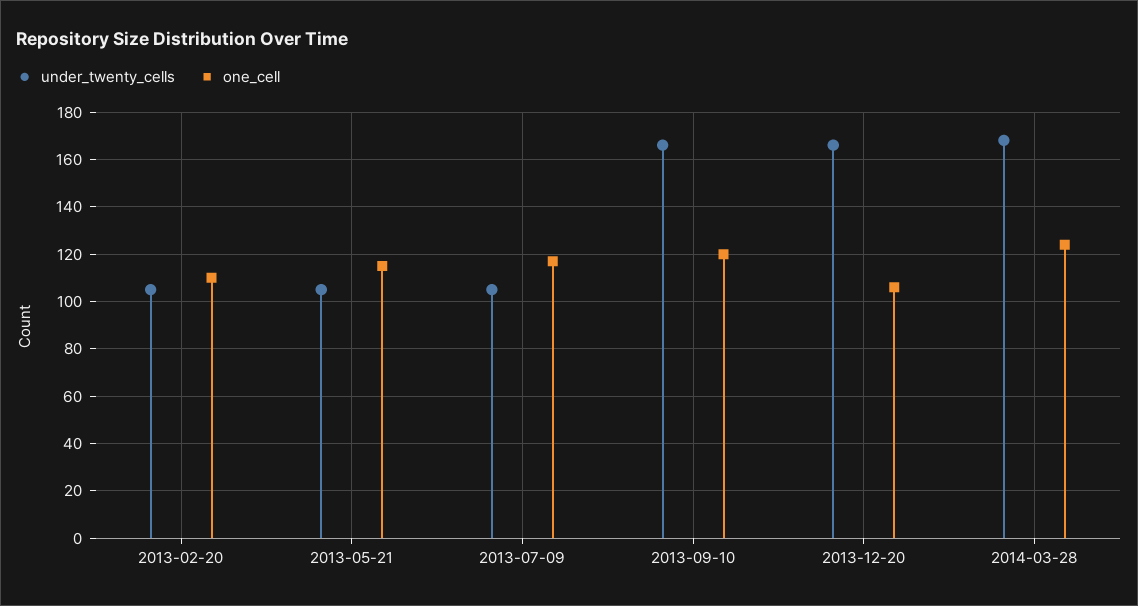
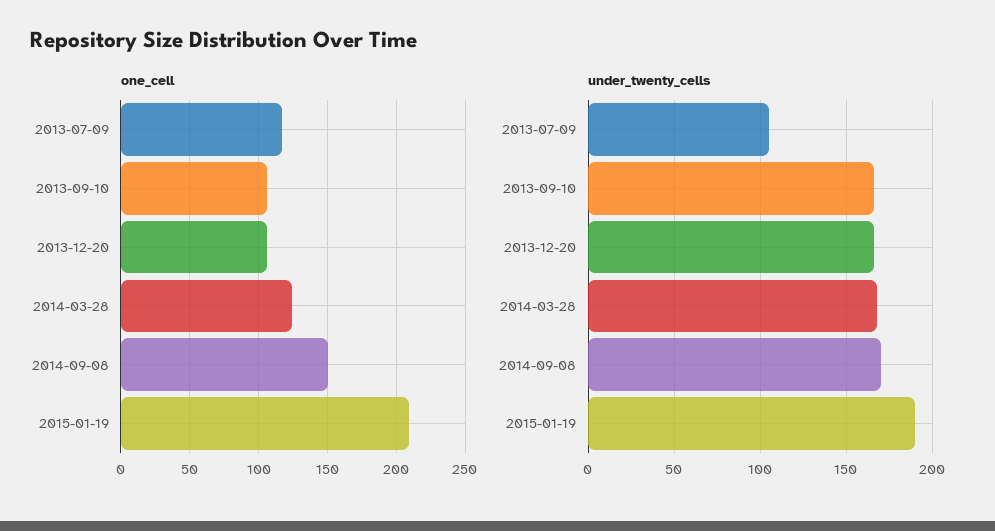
under_twenty_cells, 2013-02-20: 105 -> none
one_cell, 2013-02-20: 110 -> none
under_twenty_cells, 2013-05-21: 105 -> none
one_cell, 2013-05-21: 115 -> none
one_cell, 2013-09-10: 120 -> 105
one_cell, 2014-09-08: none -> 150
one_cell, 2015-01-19: none -> 210
under_twenty_cells, 2014-09-08: none -> 170
under_twenty_cells, 2015-01-19: none -> 190

